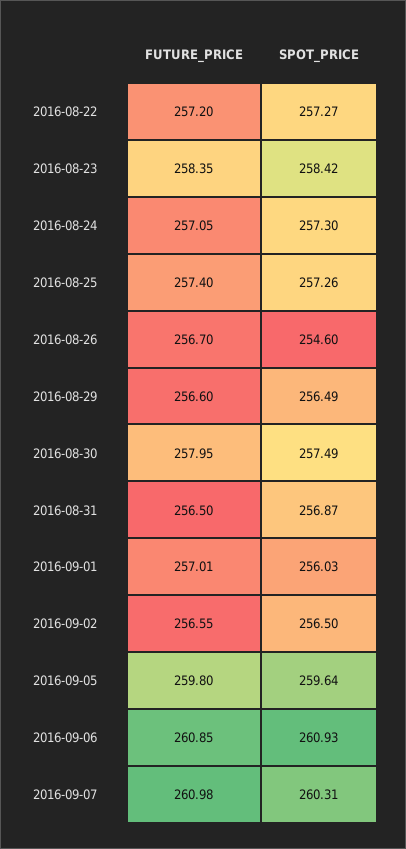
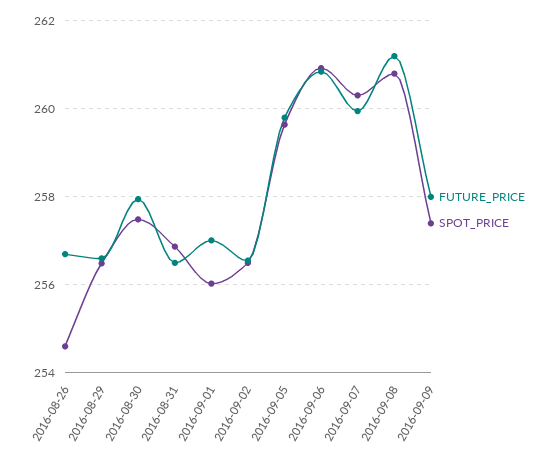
FUTURE_PRICE, 2016-08-22: 257.2 -> none
SPOT_PRICE, 2016-08-22: 257.27 -> none
FUTURE_PRICE, 2016-08-23: 258.35 -> none
SPOT_PRICE, 2016-08-23: 258.42 -> none
FUTURE_PRICE, 2016-08-24: 257.05 -> none
SPOT_PRICE, 2016-08-24: 257.3 -> none
FUTURE_PRICE, 2016-08-25: 257.4 -> none
SPOT_PRICE, 2016-08-25: 257.26 -> none
FUTURE_PRICE, 2016-09-07: 260.98 -> 260
FUTURE_PRICE, 2016-09-08: none -> 261.2
SPOT_PRICE, 2016-09-08: none -> 260.8
FUTURE_PRICE, 2016-09-09: none -> 258
SPOT_PRICE, 2016-09-09: none -> 257.4

